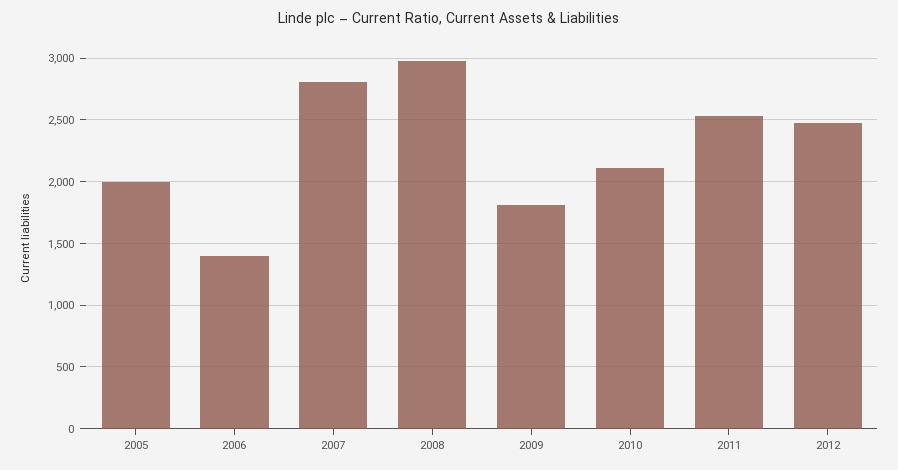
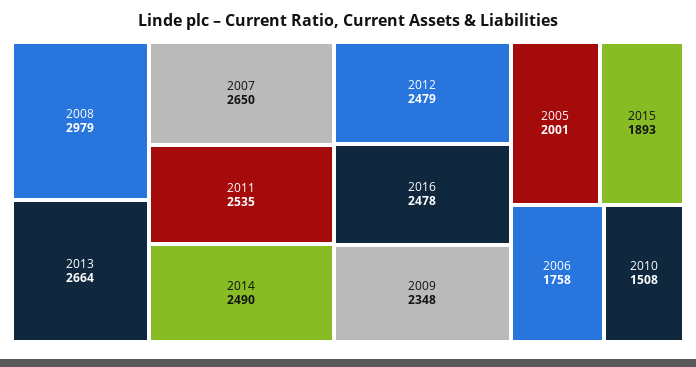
2006: 1400 -> 1758
2007: 2800 -> 2650
2009: 1800 -> 2348
2010: 2100 -> 1508
2013: none -> 2664
2014: none -> 2490
2016: none -> 2478
2015: none -> 1893

